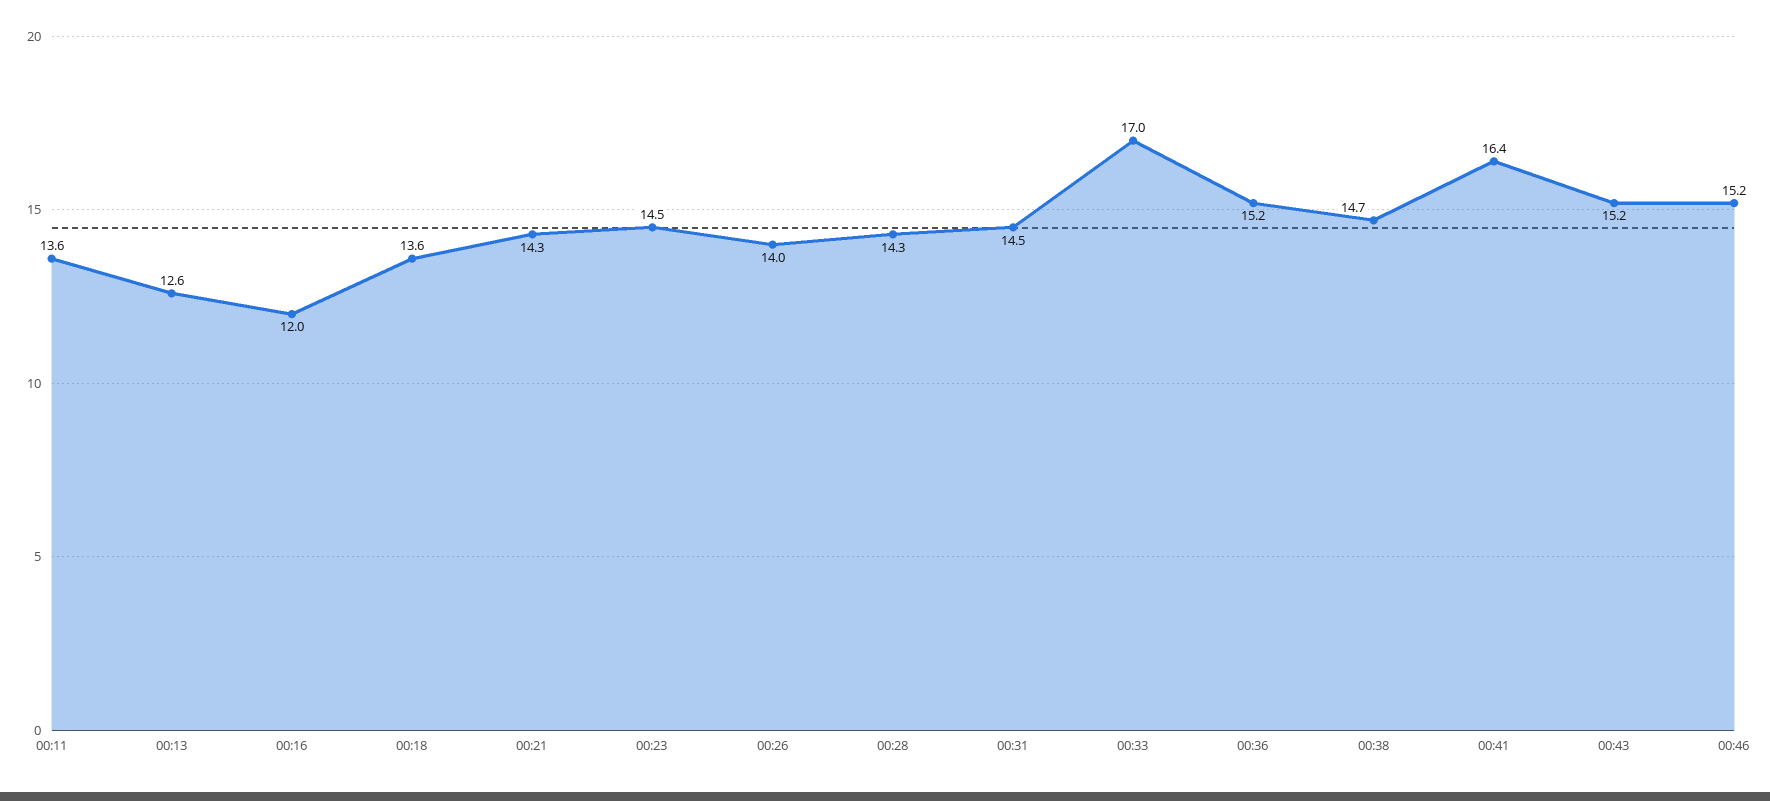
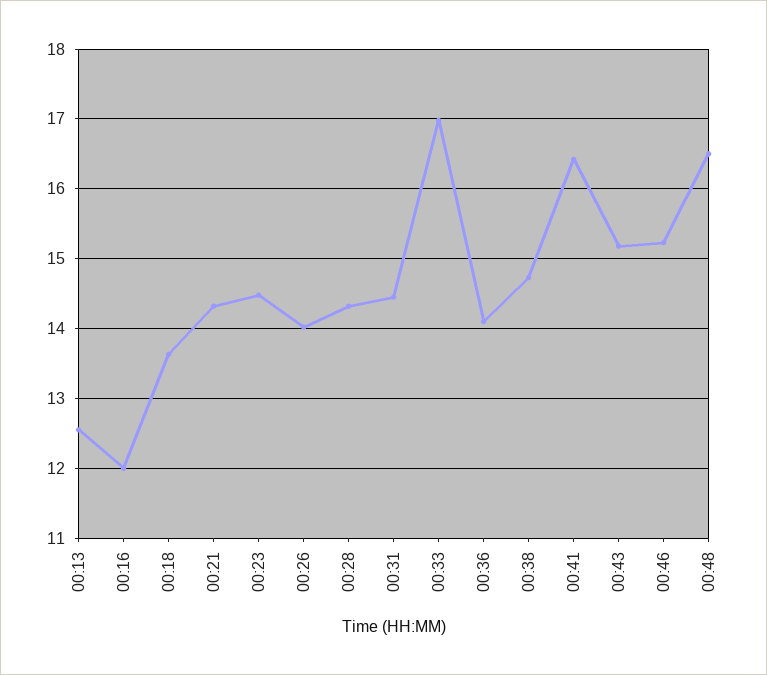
00:11: 13.6 -> none
00:36: 15.2 -> 14.1
00:48: none -> 16.5

